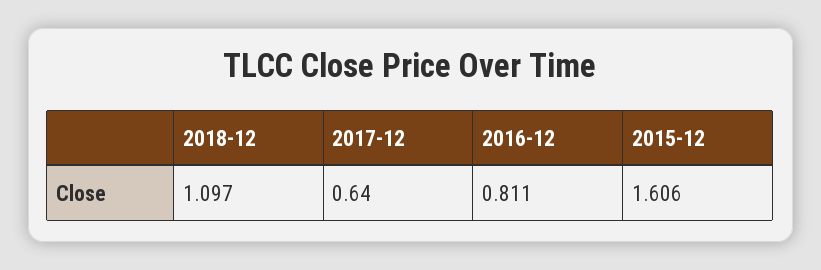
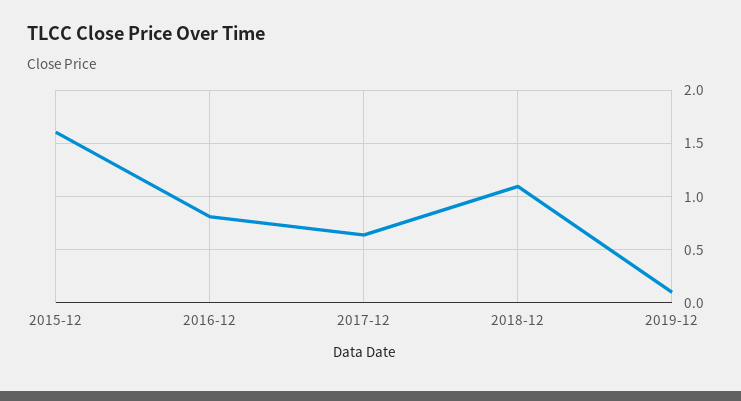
2019-12: none -> 0.1

